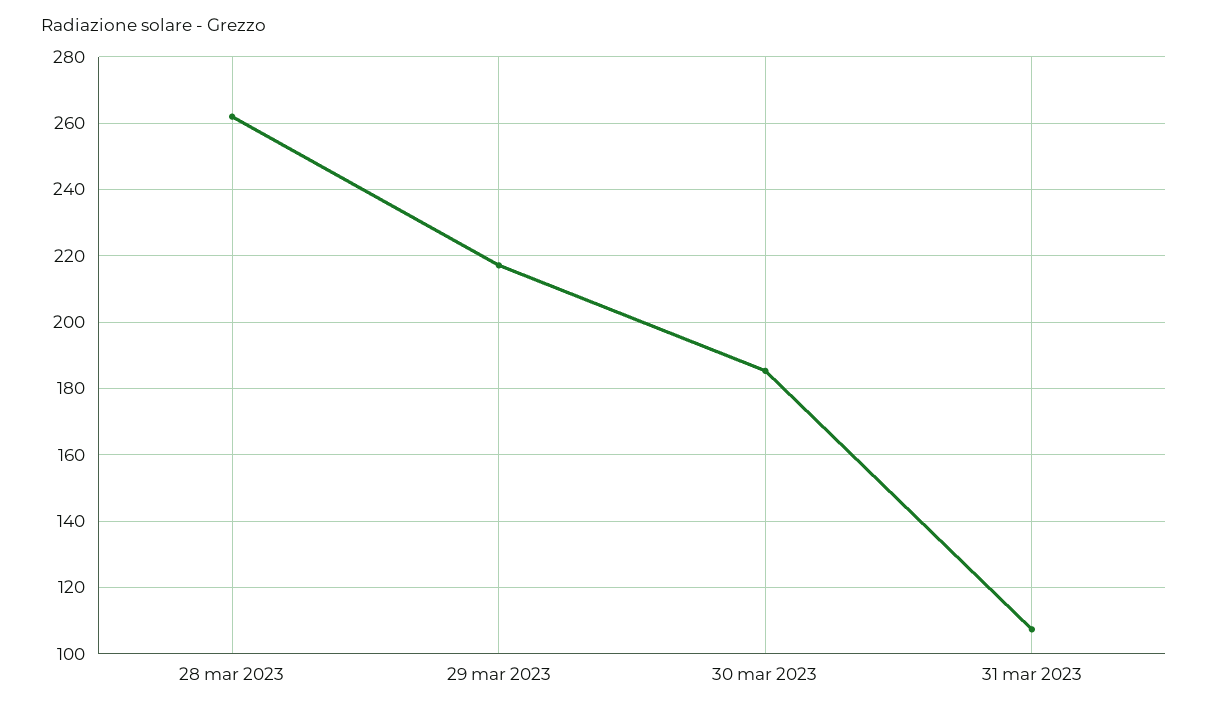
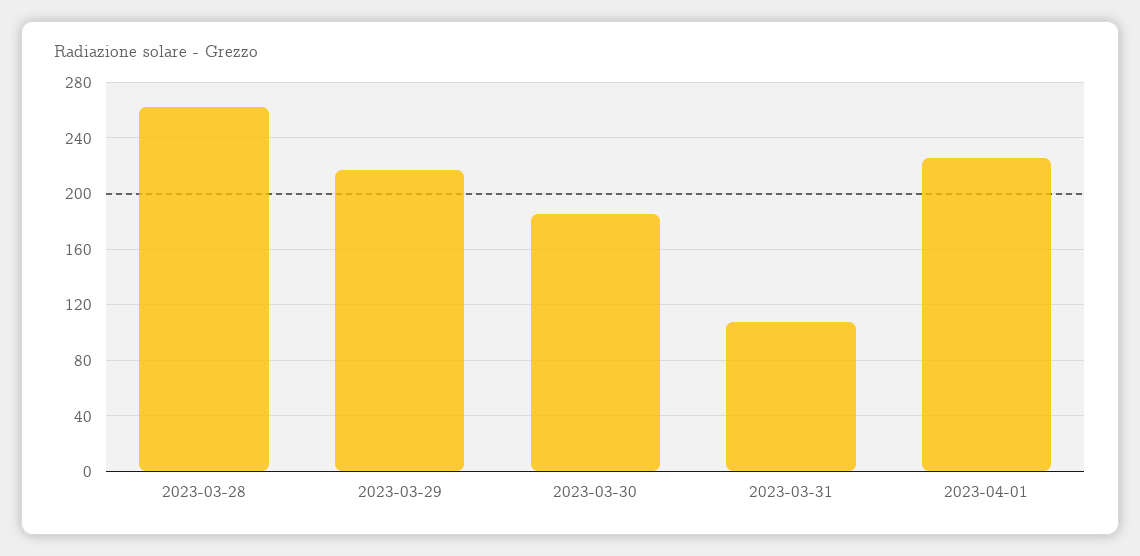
2023-04-01: none -> 225

